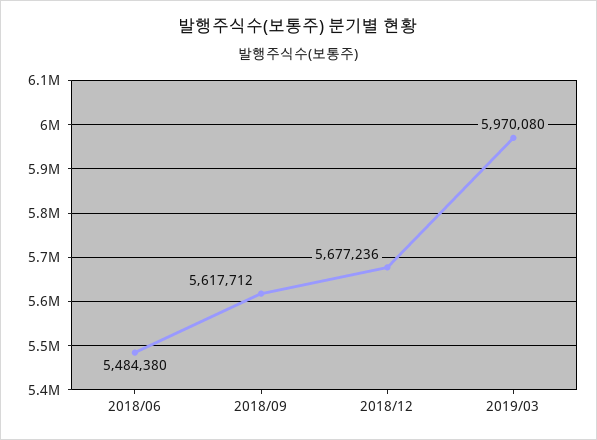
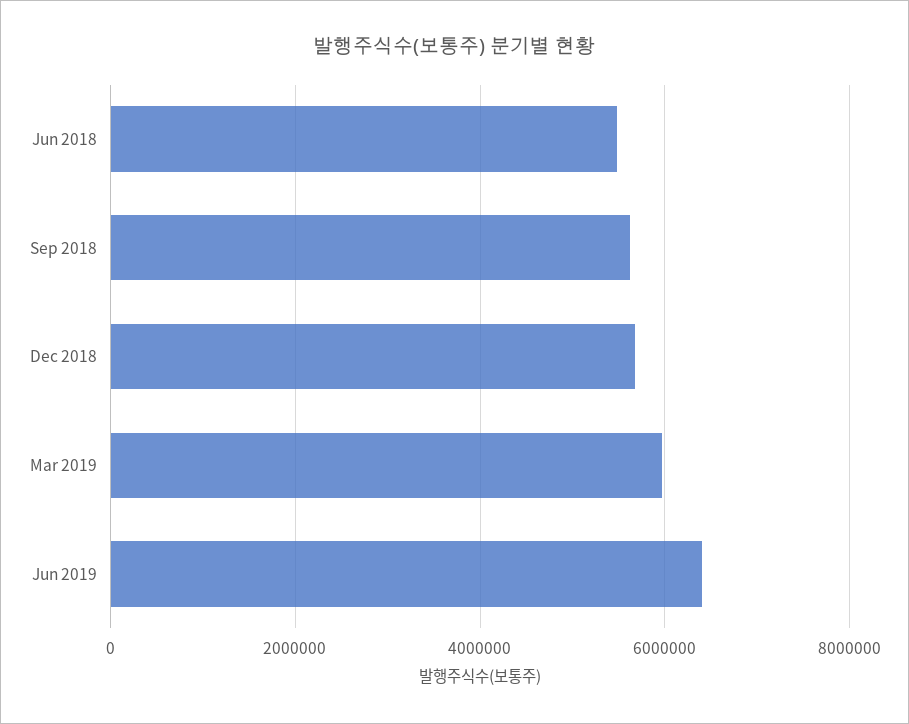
Jun 2019: none -> 6400000

